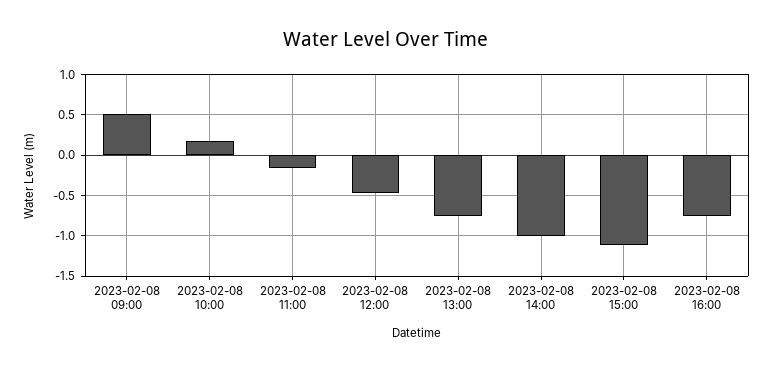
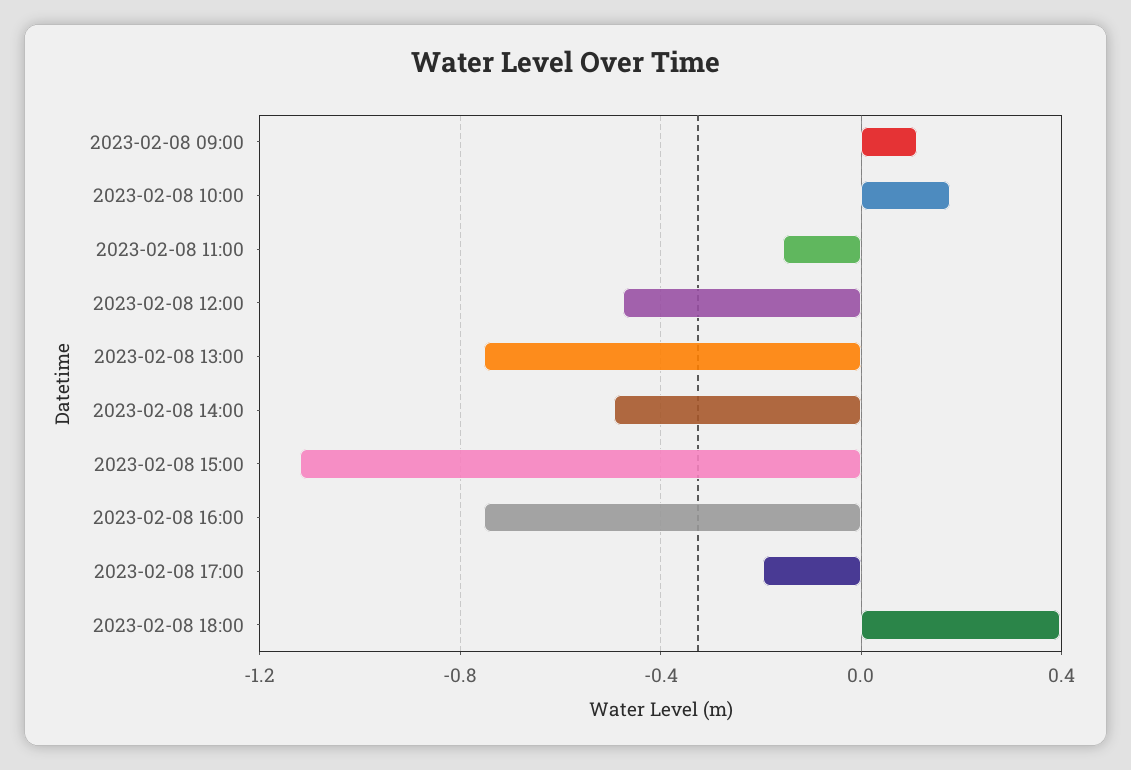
2023-02-08 09:00: 0.5 -> 0.1
2023-02-08 14:00: -1 -> -0.5
2023-02-08 17:00: none -> -0.2
2023-02-08 18:00: none -> 0.4

